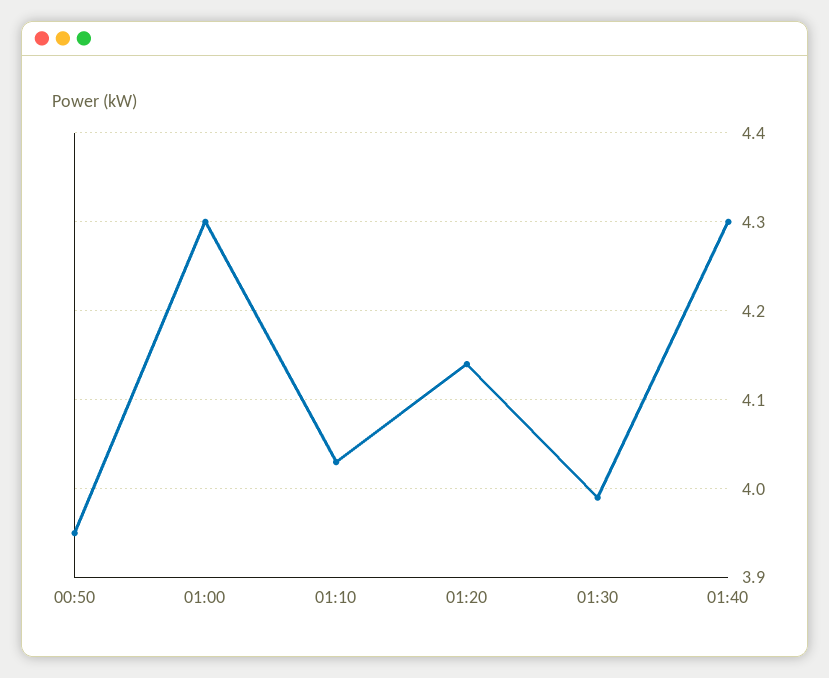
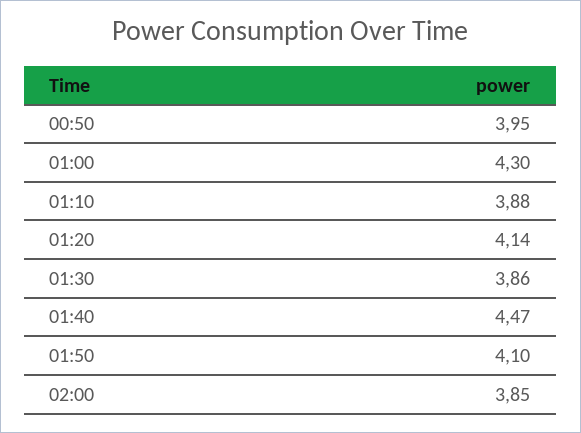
01:10: 4.03 -> 3.88
01:30: 3.99 -> 3.86
01:40: 4.3 -> 4.47
01:50: none -> 4.1
02:00: none -> 3.85

